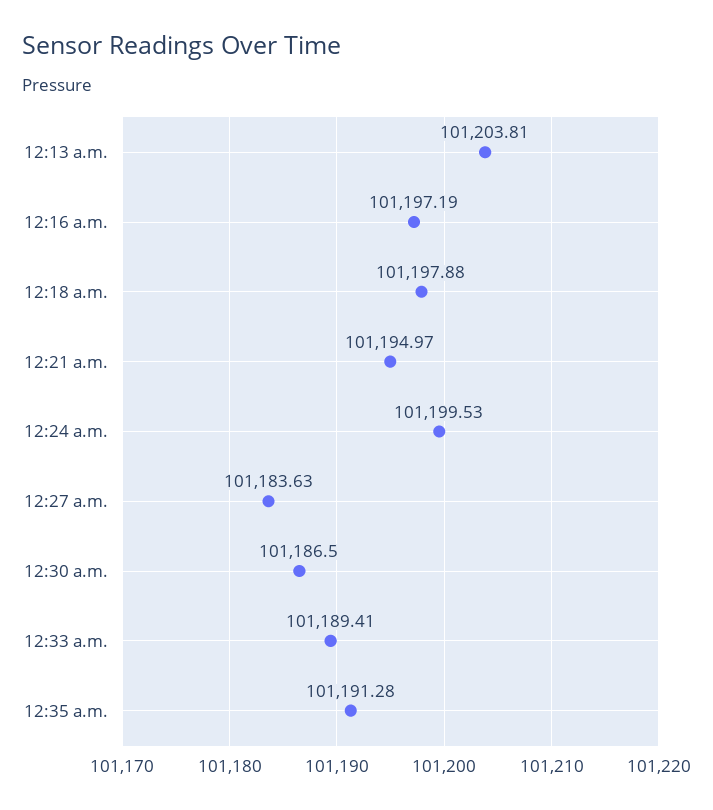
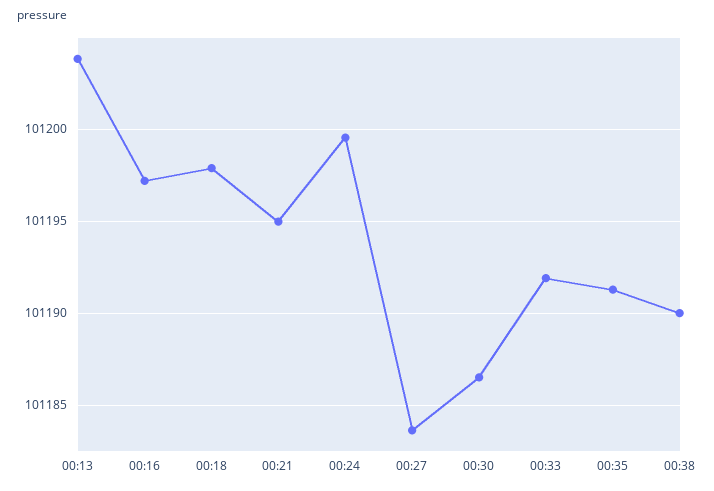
12:33 a.m.: 101189.41 -> 101192
00:38: none -> 101190

